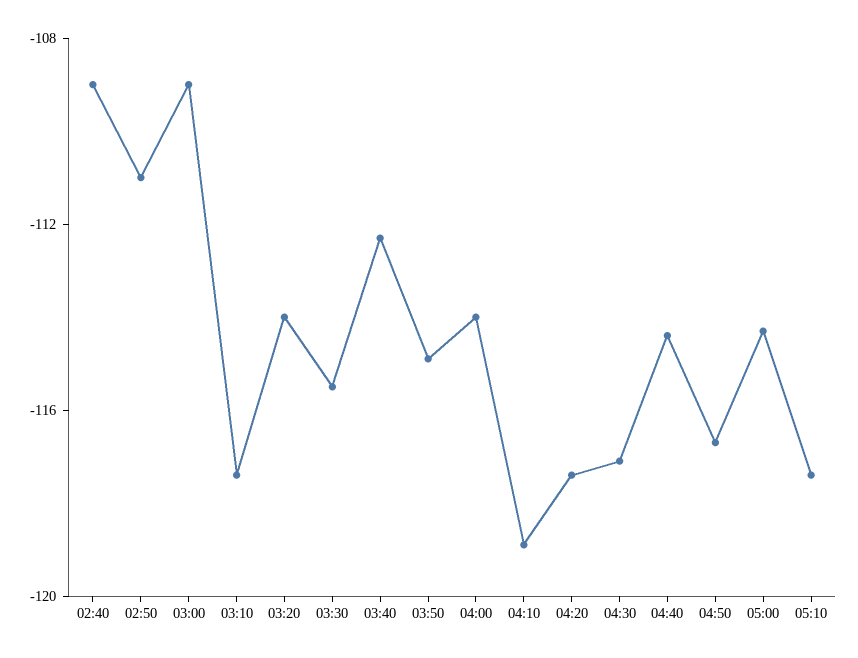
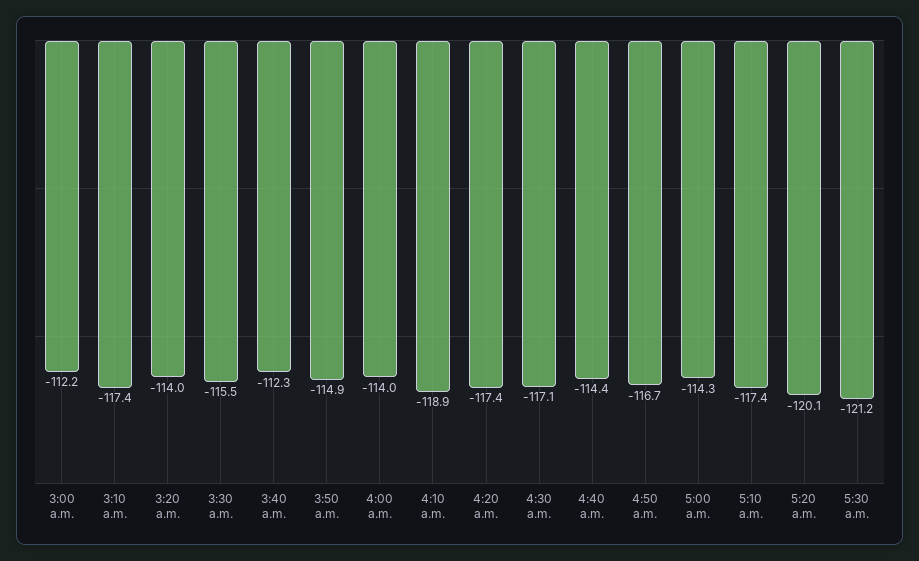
02:40: -109 -> none
02:50: -111 -> none
03:00: -109 -> -112.2
5:20 a.m.: none -> -120.1
5:30 a.m.: none -> -121.2

